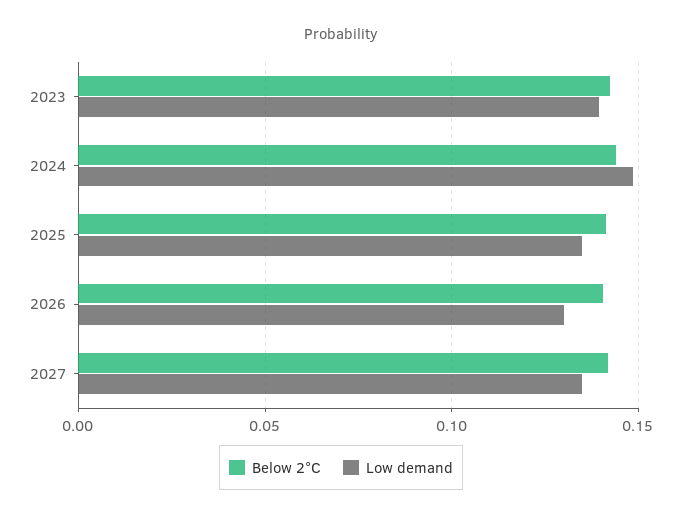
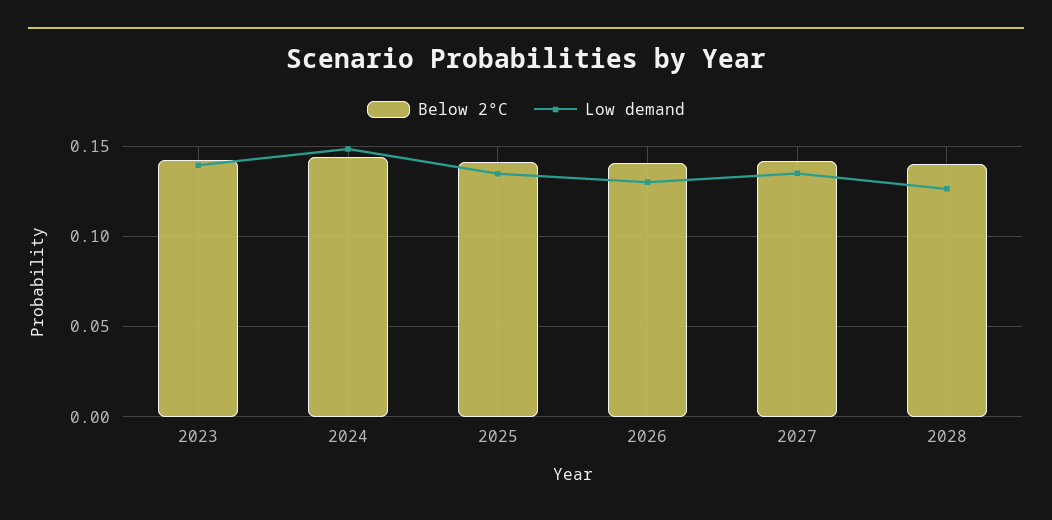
Below 2°C, 2028: none -> 0.14
Low demand, 2028: none -> 0.125

